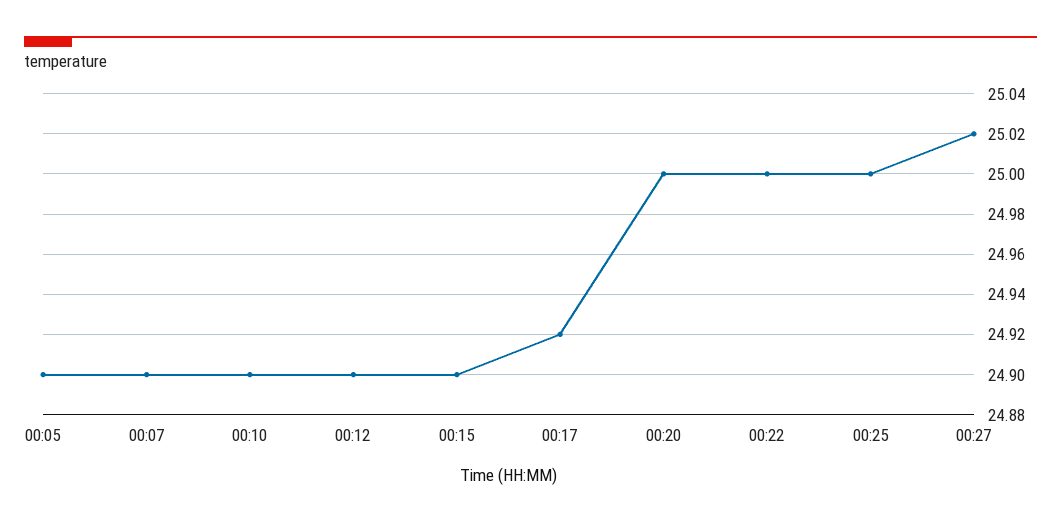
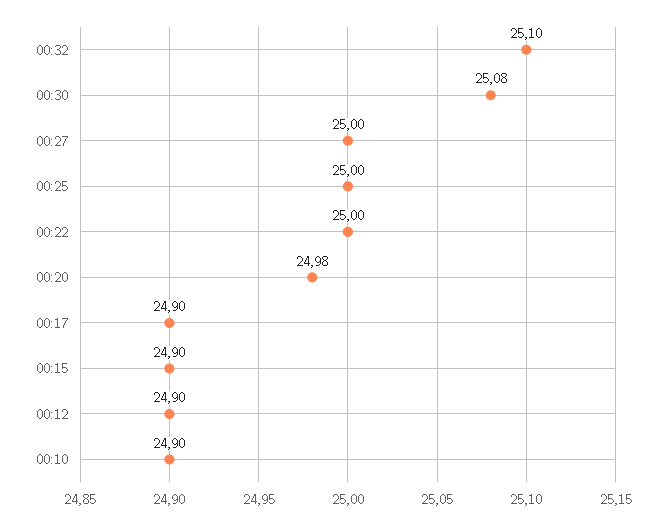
00:05: 24.9 -> none
00:07: 24.9 -> none
00:17: 24.92 -> 24.9
00:20: 25 -> 24.98
00:27: 25.02 -> 25
00:32: none -> 25.1
00:30: none -> 25.08

